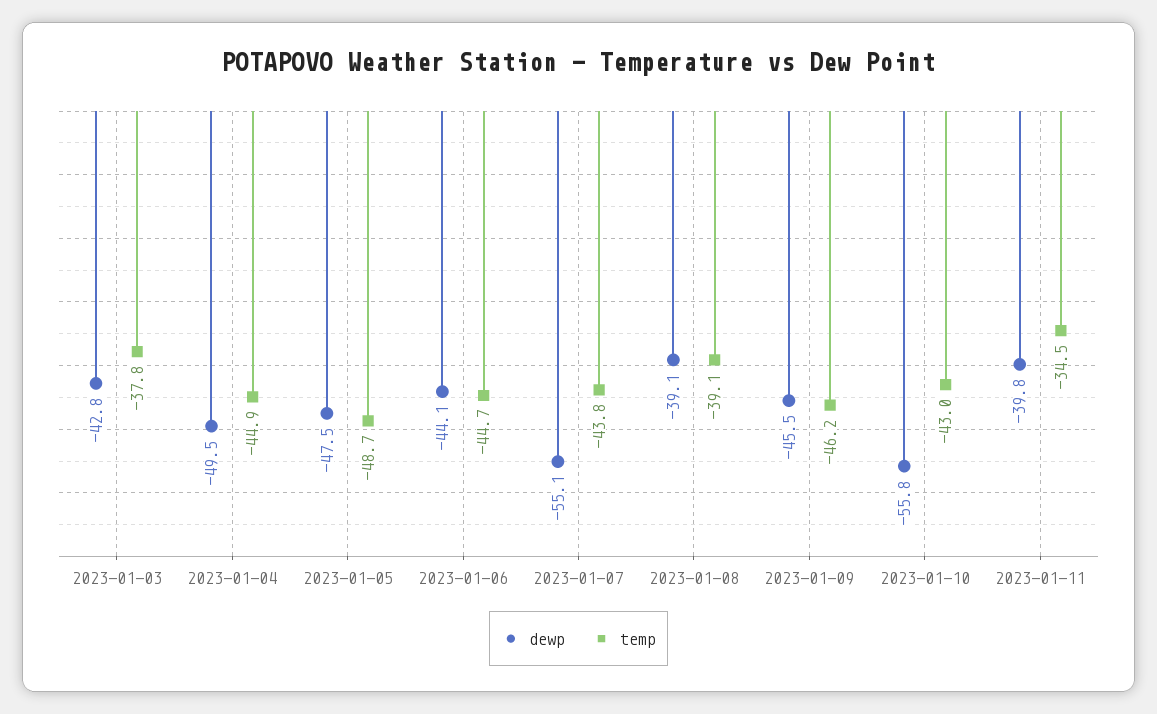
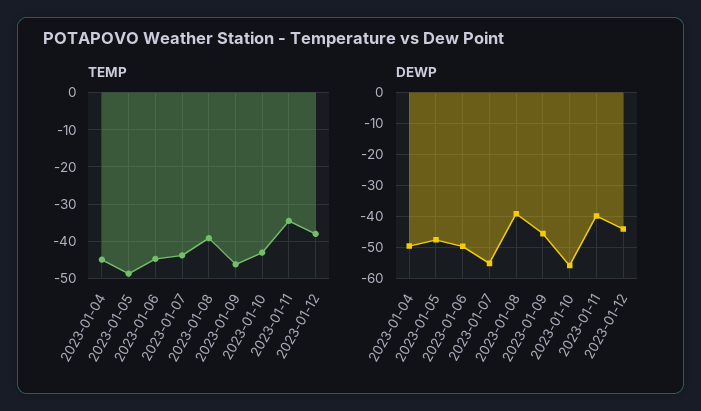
dewp, 2023-01-03: -42.8 -> none
temp, 2023-01-03: -37.8 -> none
dewp, 2023-01-06: -44.1 -> -50
temp, 2023-01-12: none -> -38
dewp, 2023-01-12: none -> -44

